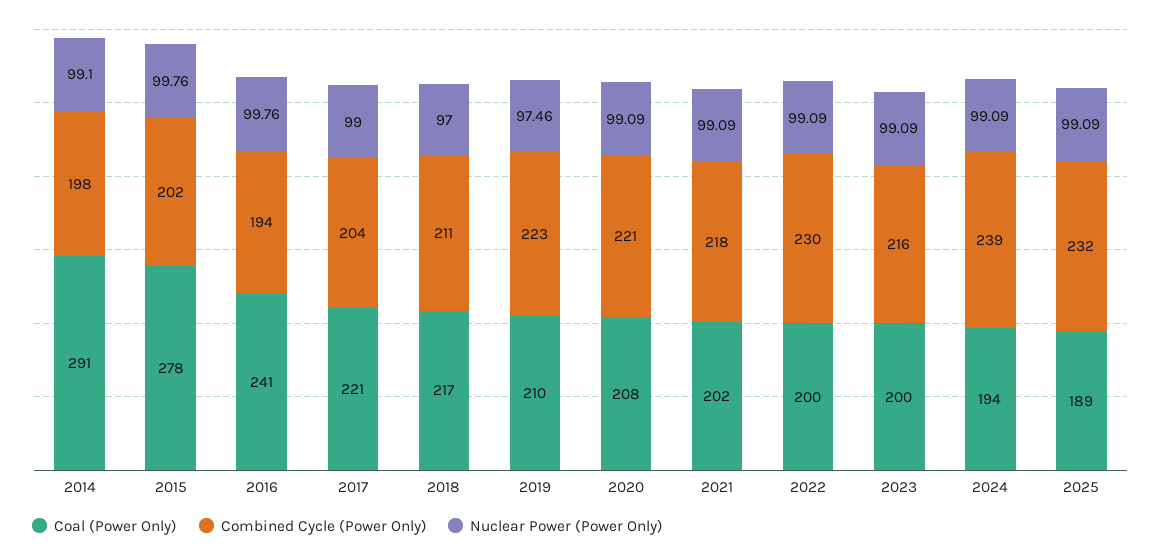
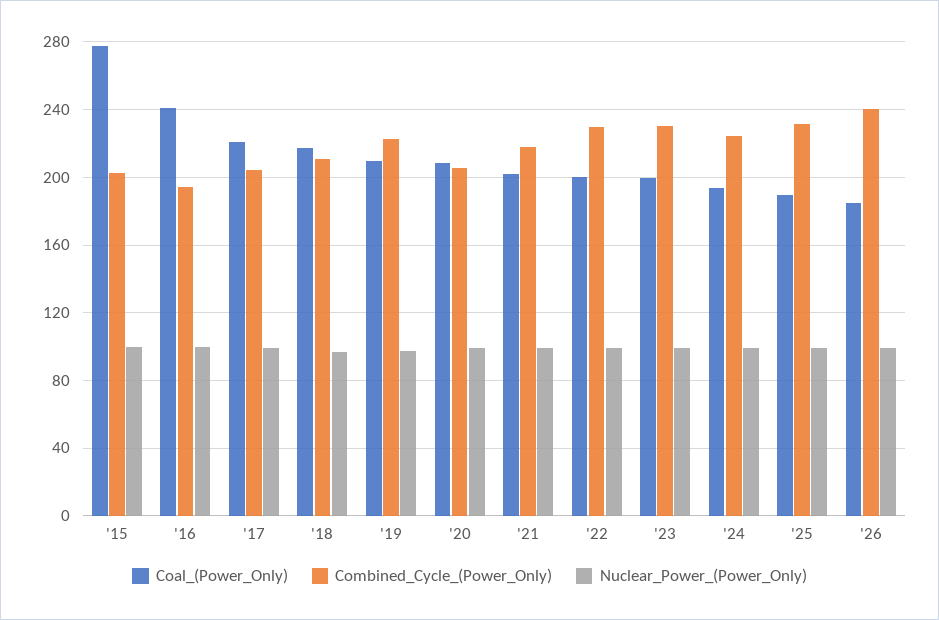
Coal (Power Only), 2014: 291 -> none
Combined Cycle (Power Only), 2014: 198 -> none
Nuclear Power (Power Only), 2014: 99.1 -> none
Combined Cycle (Power Only), 2020: 221 -> 205
Combined Cycle (Power Only), 2023: 216 -> 230
Combined Cycle (Power Only), 2024: 239 -> 225
Coal (Power Only), '26: none -> 185
Combined Cycle (Power Only), '26: none -> 240
Nuclear Power (Power Only), '26: none -> 100

